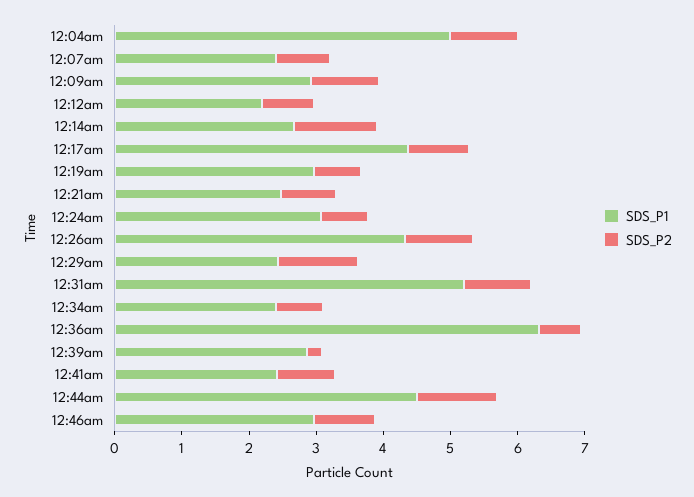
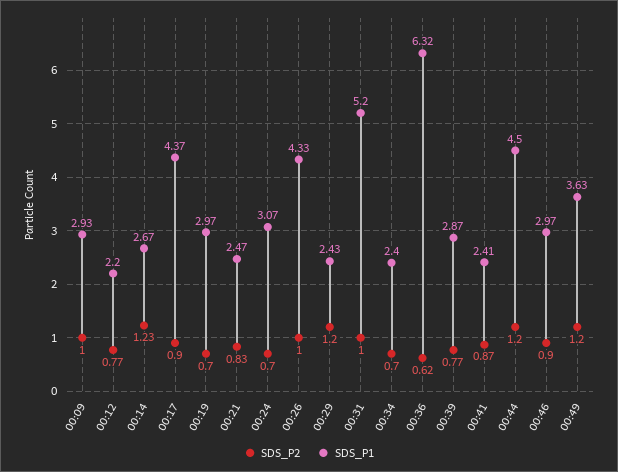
SDS_P1, 12:04am: 5 -> none
SDS_P2, 12:04am: 1 -> none
SDS_P1, 12:07am: 2.4 -> none
SDS_P2, 12:07am: 0.8 -> none
SDS_P2, 12:39am: 0.2 -> 0.77
SDS_P2, 00:49: none -> 1.2
SDS_P1, 00:49: none -> 3.63

